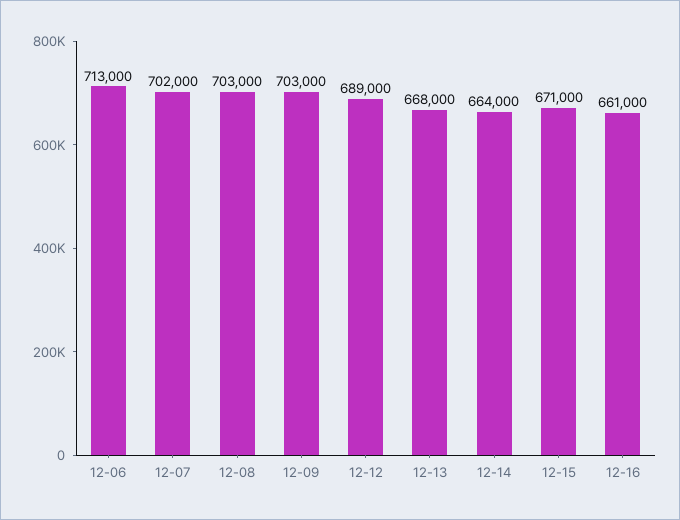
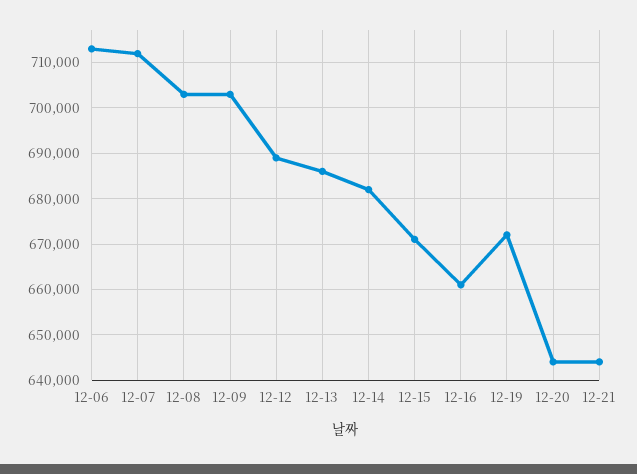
12-07: 702000 -> 712000
12-13: 668000 -> 686000
12-14: 664000 -> 682000
12-19: none -> 672000
12-20: none -> 644000
12-21: none -> 644000

